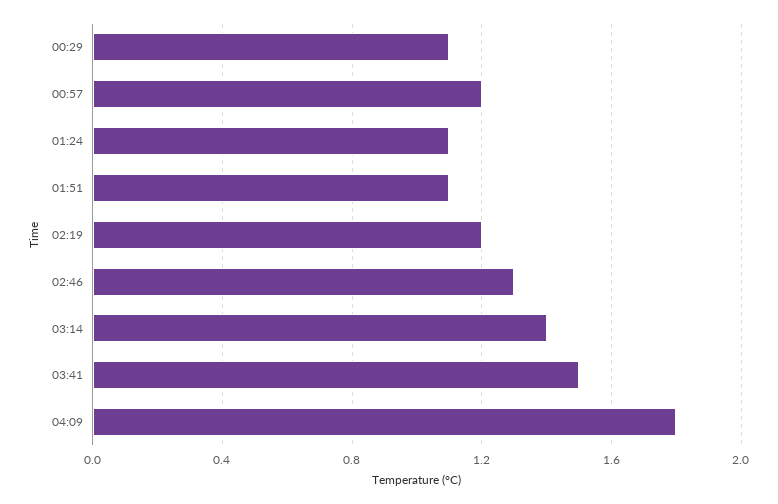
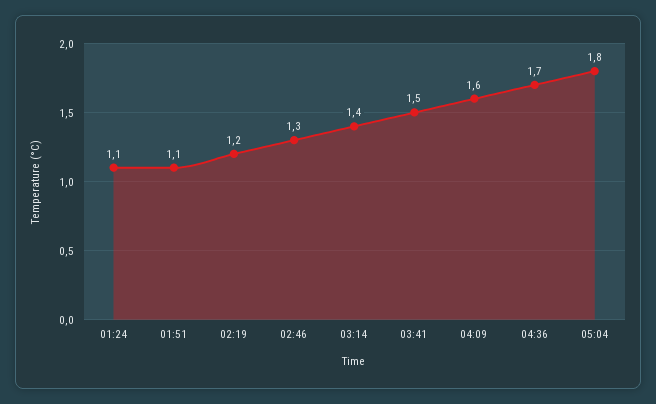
00:29: 1.1 -> none
00:57: 1.2 -> none
04:09: 1.8 -> 1.6
04:36: none -> 1.7
05:04: none -> 1.8

